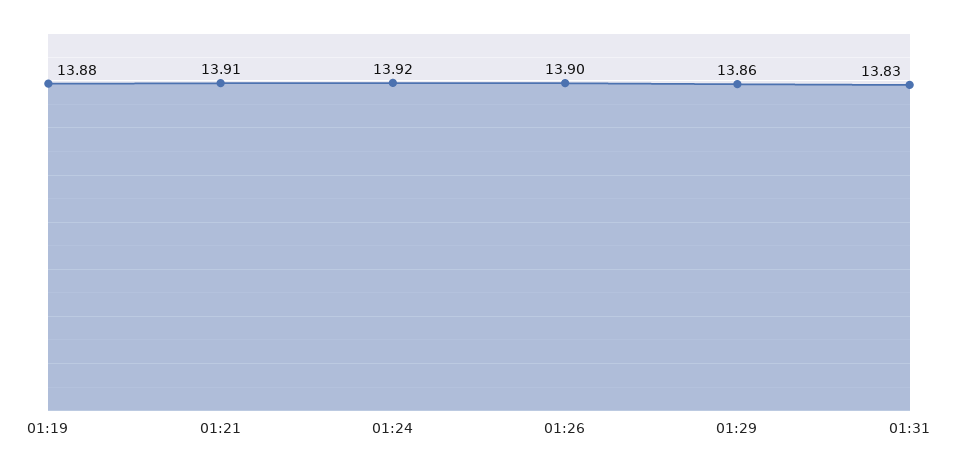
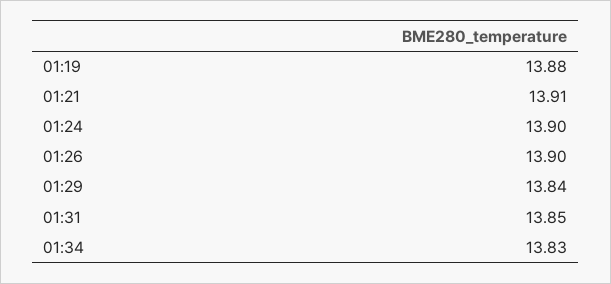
01:24: 13.92 -> 13.9
01:29: 13.86 -> 13.84
01:31: 13.83 -> 13.85
01:34: none -> 13.83

